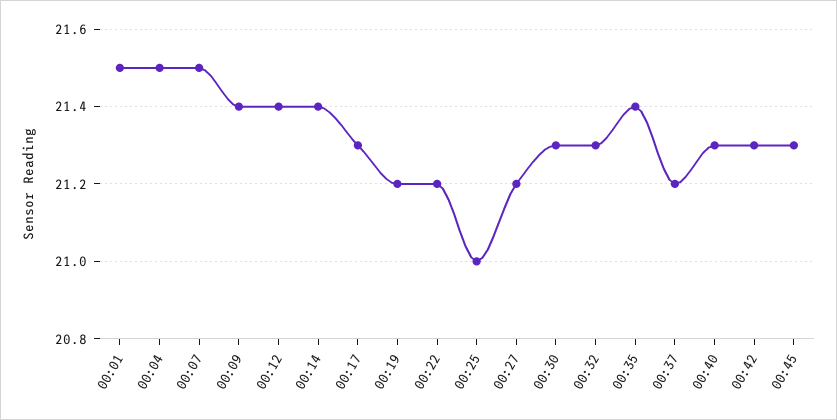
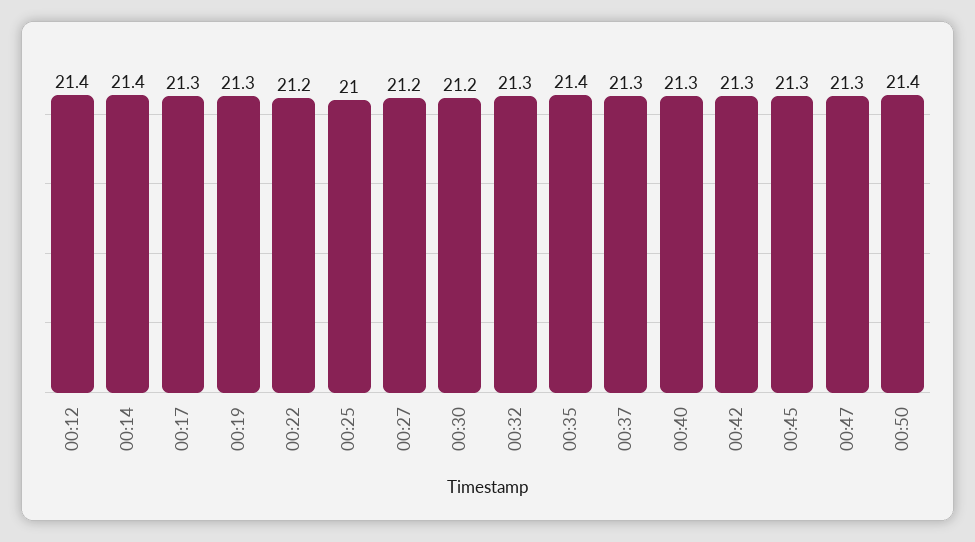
00:01: 21.5 -> none
00:04: 21.5 -> none
00:07: 21.5 -> none
00:09: 21.4 -> none
00:19: 21.2 -> 21.3
00:30: 21.3 -> 21.2
00:37: 21.2 -> 21.3
00:47: none -> 21.3
00:50: none -> 21.4

